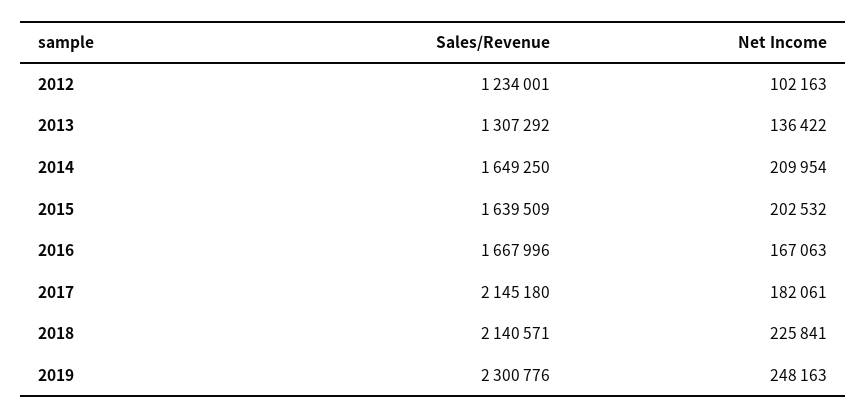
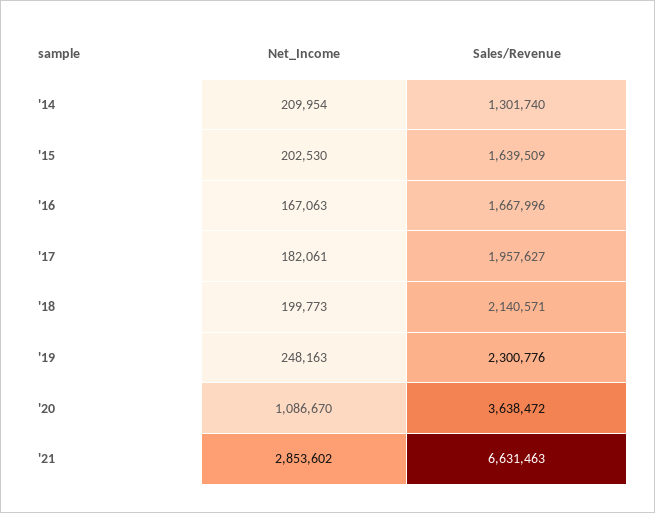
Sales/Revenue, 2012: 1234001 -> none
Net Income, 2012: 102163 -> none
Sales/Revenue, 2013: 1307292 -> none
Net Income, 2013: 136422 -> none
Sales/Revenue, 2014: 1649250 -> 1301740
Net Income, 2015: 202532 -> 202530
Sales/Revenue, 2017: 2145180 -> 1957627
Net Income, 2018: 225841 -> 199773
Net Income, '20: none -> 1086670
Sales/Revenue, '20: none -> 3638472
Net Income, '21: none -> 2853602
Sales/Revenue, '21: none -> 6631463

